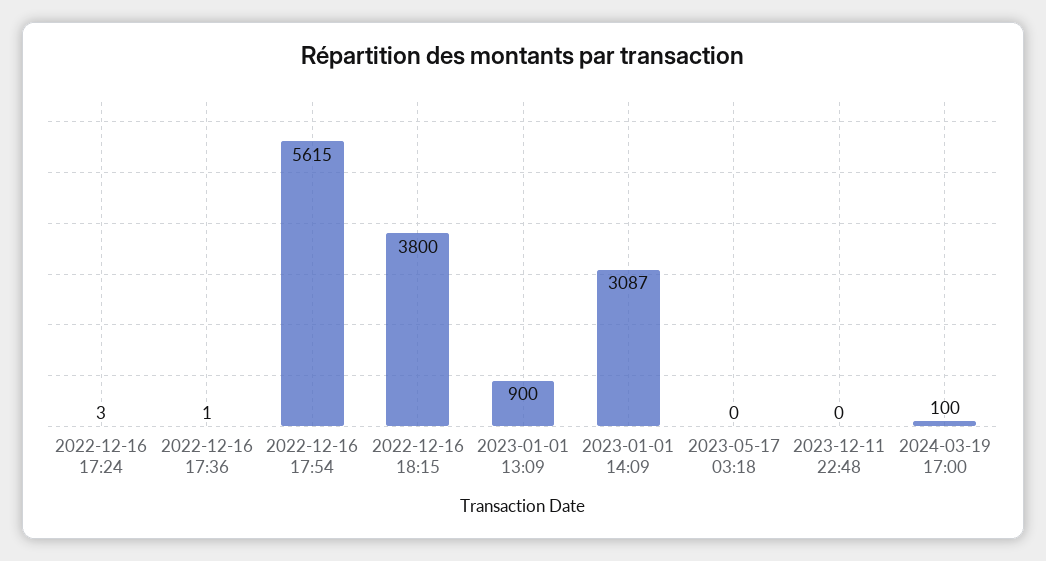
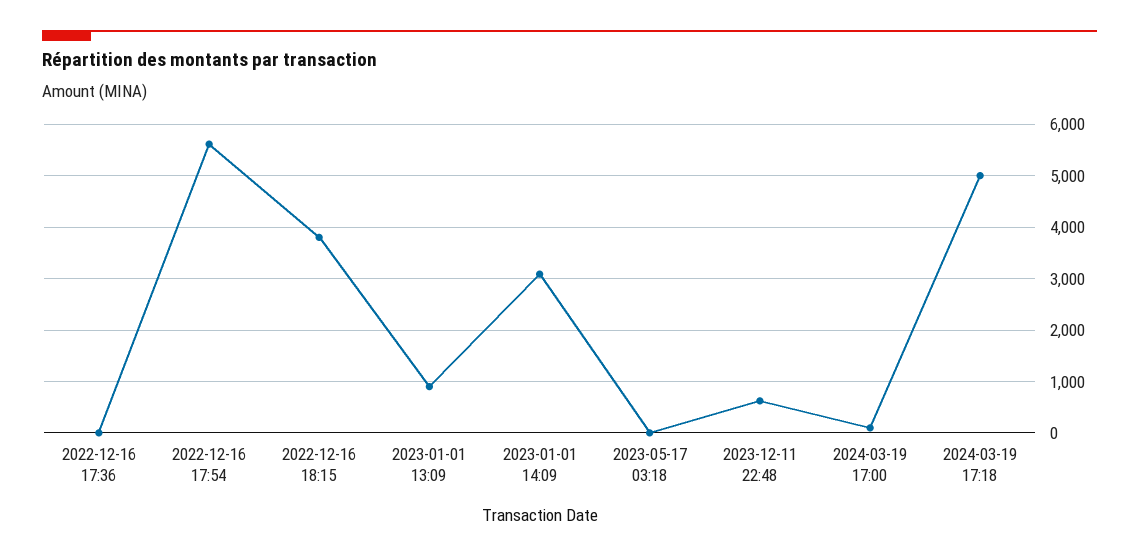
2022-12-16 17:24: 3 -> none
2023-12-11 22:48: 0 -> 600
2024-03-19 17:18: none -> 5000

